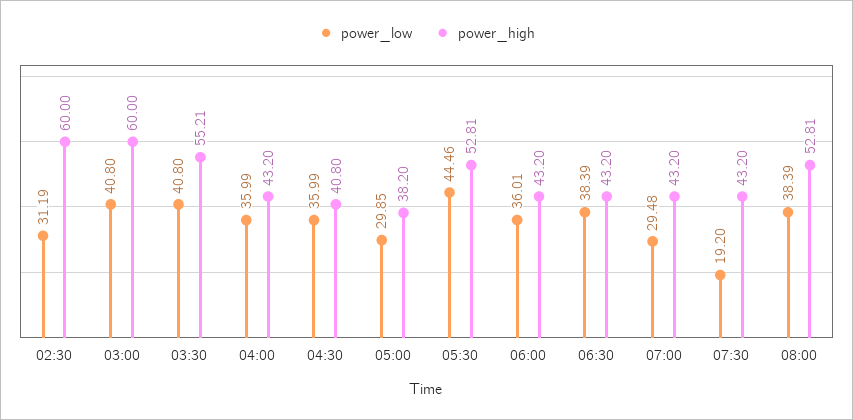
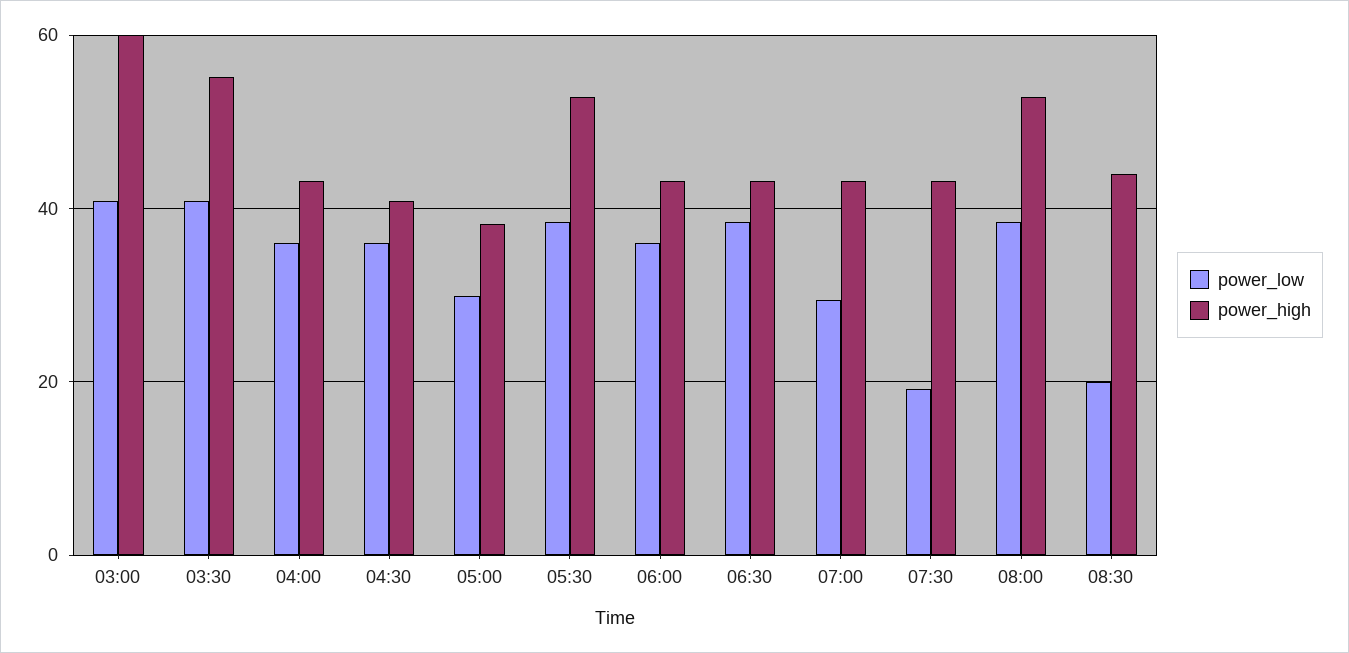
power_low, 02:30: 31.19 -> none
power_high, 02:30: 60 -> none
power_low, 05:30: 44.46 -> 38
power_low, 08:30: none -> 20
power_high, 08:30: none -> 44

